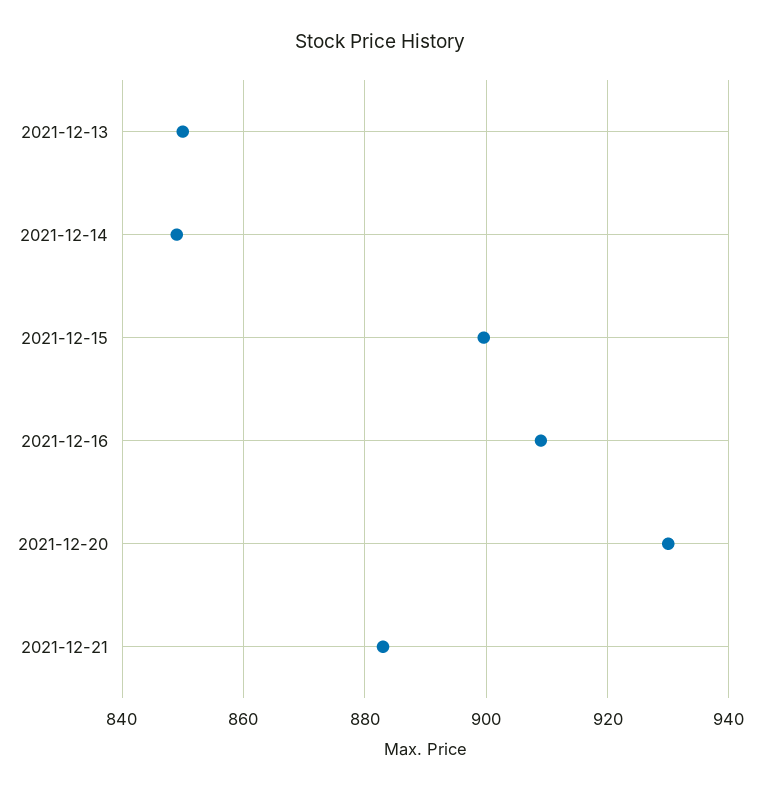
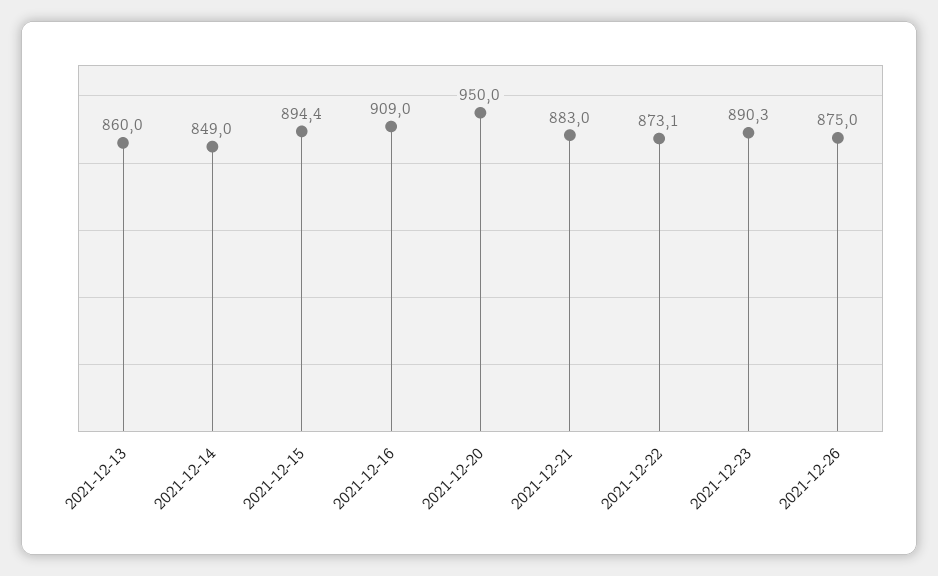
2021-12-13: 850 -> 860
2021-12-15: 900 -> 894.4
2021-12-20: 930 -> 950
2021-12-22: none -> 873.1
2021-12-23: none -> 890.3
2021-12-26: none -> 875

